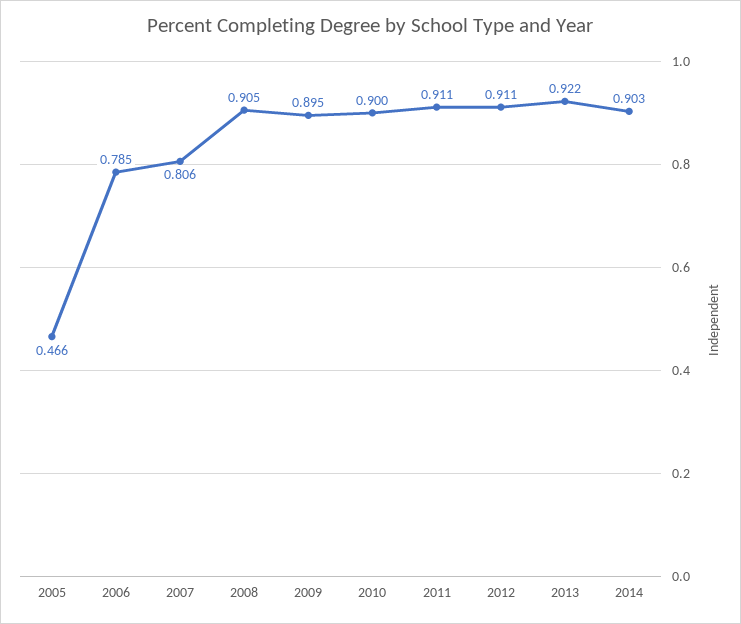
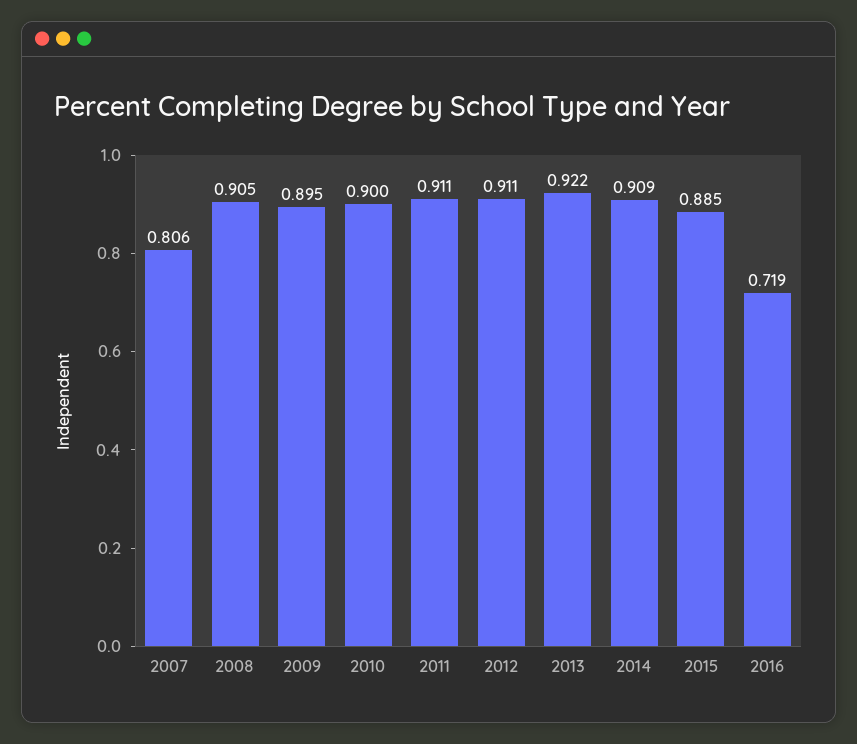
2005: 0.466 -> none
2006: 0.785 -> none
2014: 0.903 -> 0.909
2015: none -> 0.885
2016: none -> 0.719

